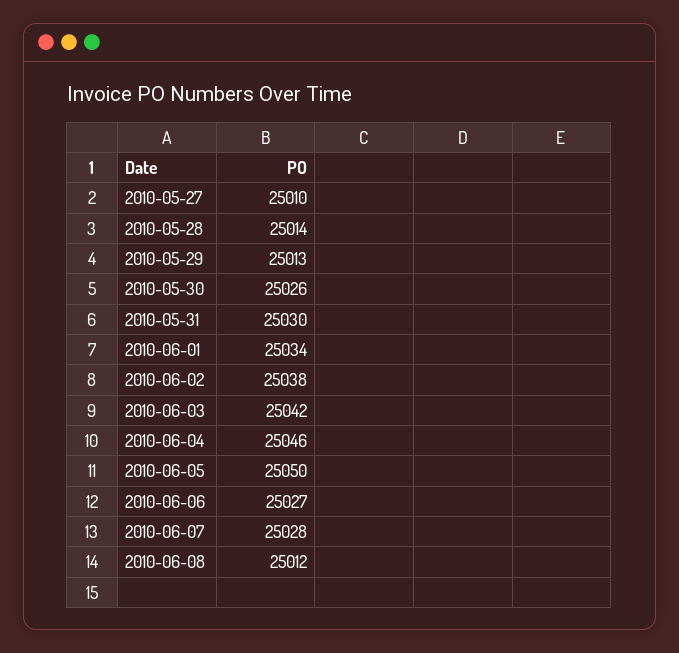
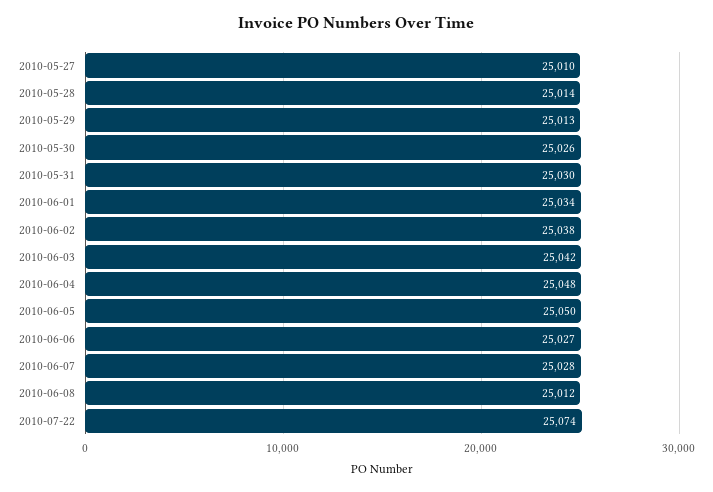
2010-06-04: 25046 -> 25048
2010-07-22: none -> 25074

